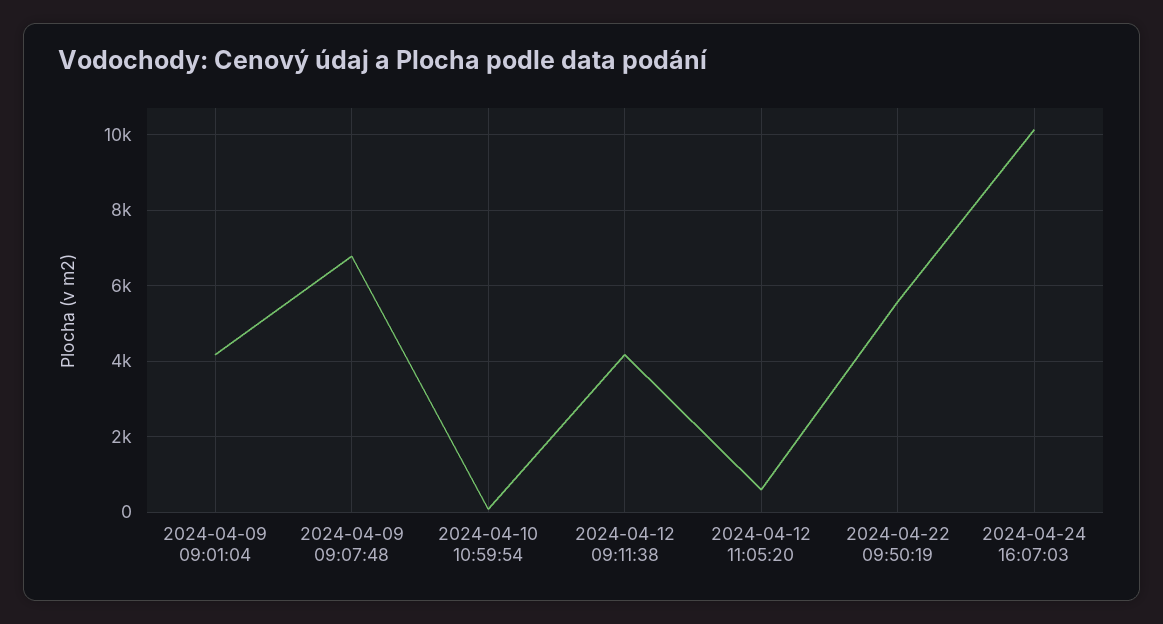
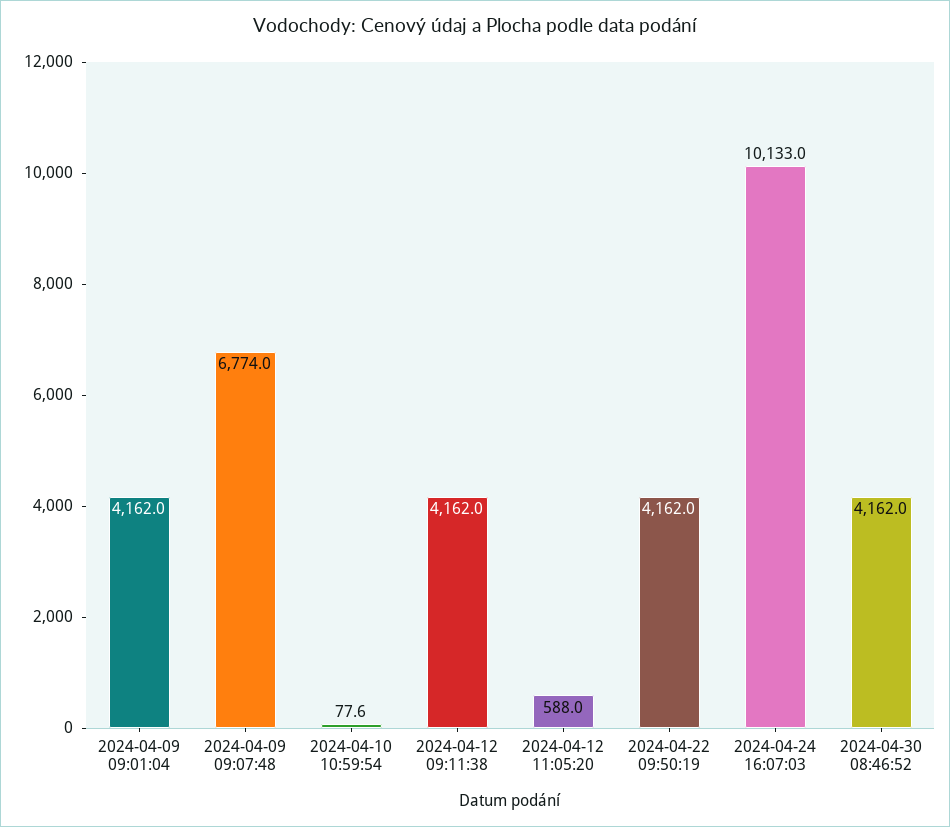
2024-04-22 09:50:19: 5600 -> 4162
2024-04-30 08:46:52: none -> 4162

